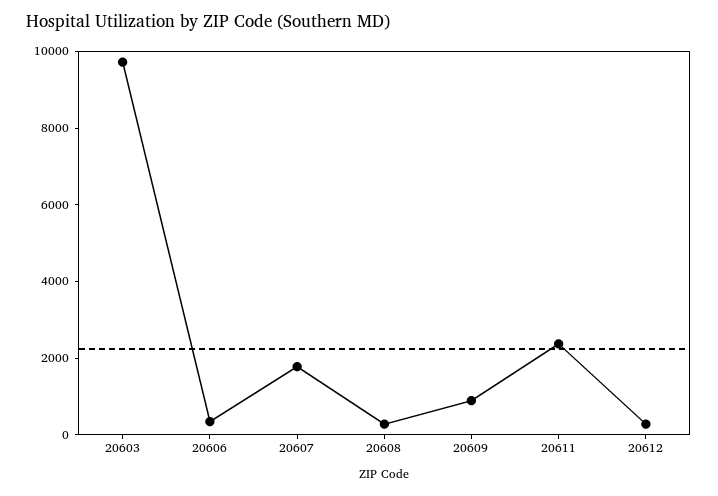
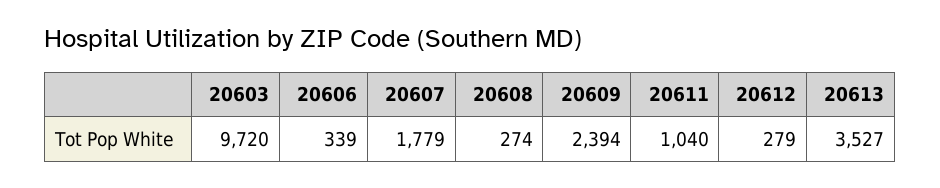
20609: 1000 -> 2394
20611: 2500 -> 1040
20613: none -> 3527

